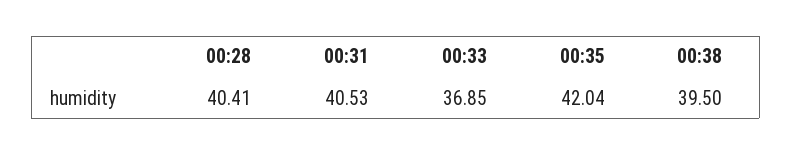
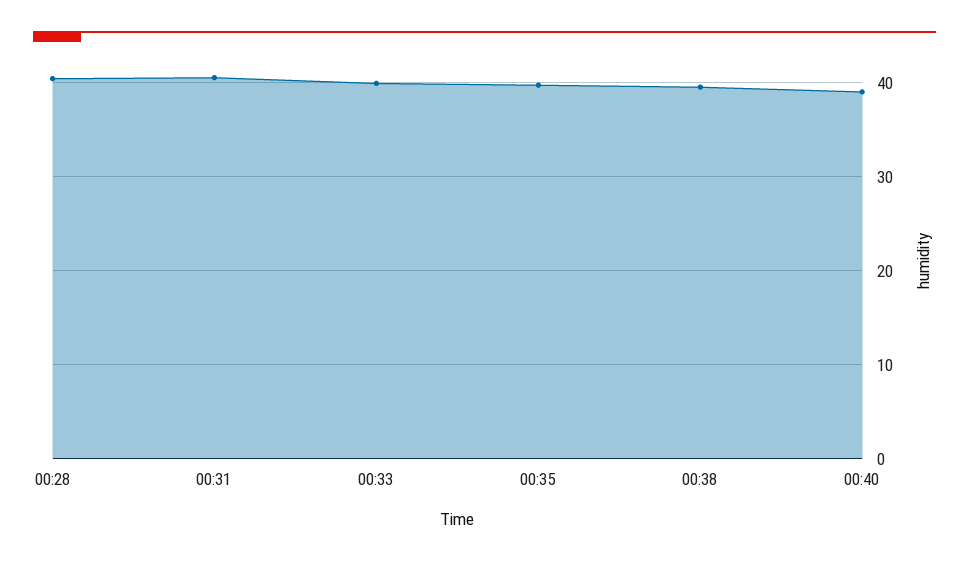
00:33: 36.85 -> 40
00:35: 42.04 -> 40
00:40: none -> 39

